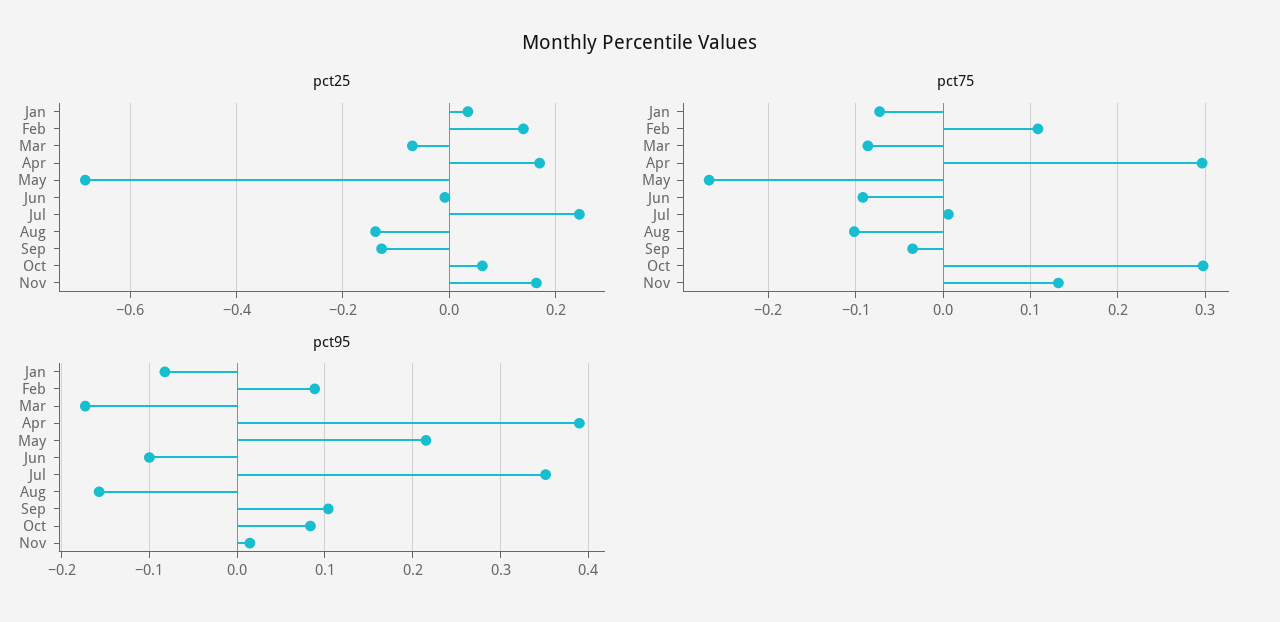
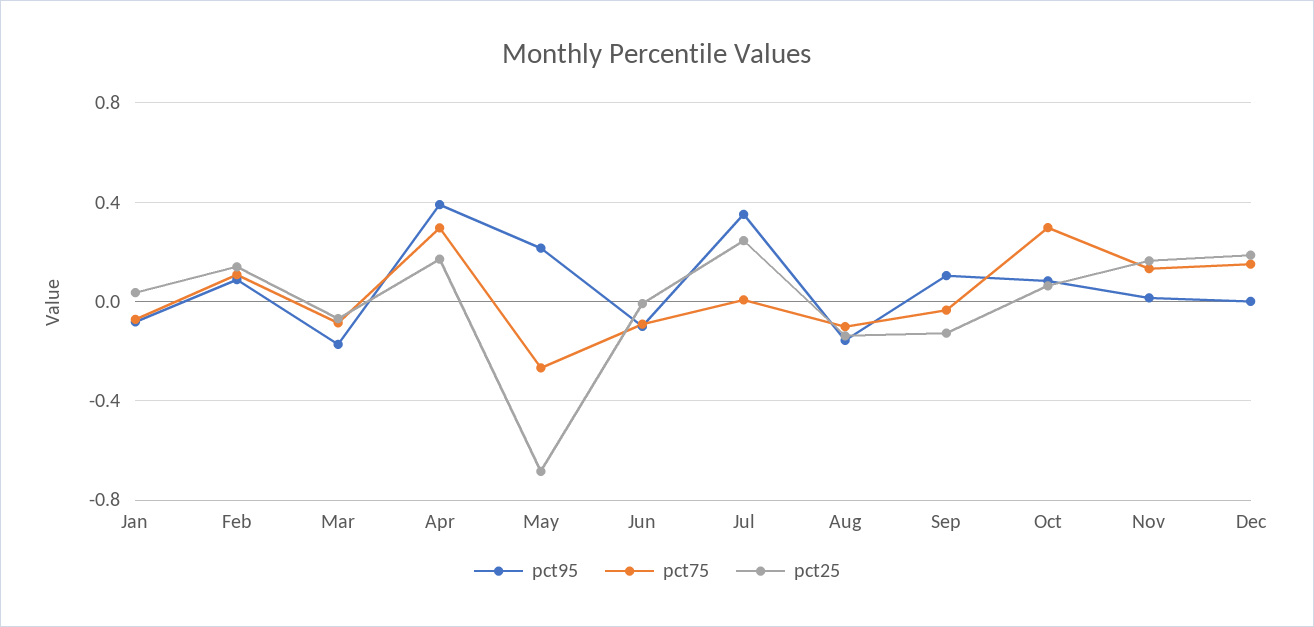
pct95, Dec: none -> 0
pct75, Dec: none -> 0.15
pct25, Dec: none -> 0.2

